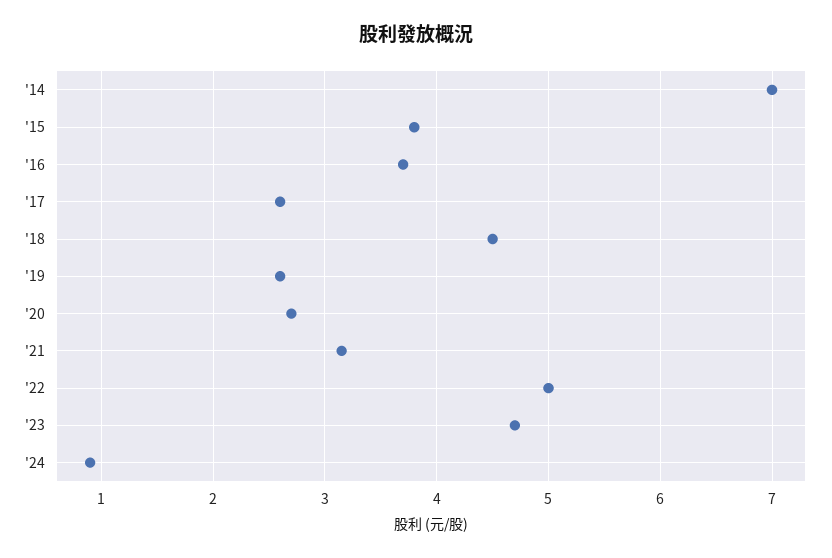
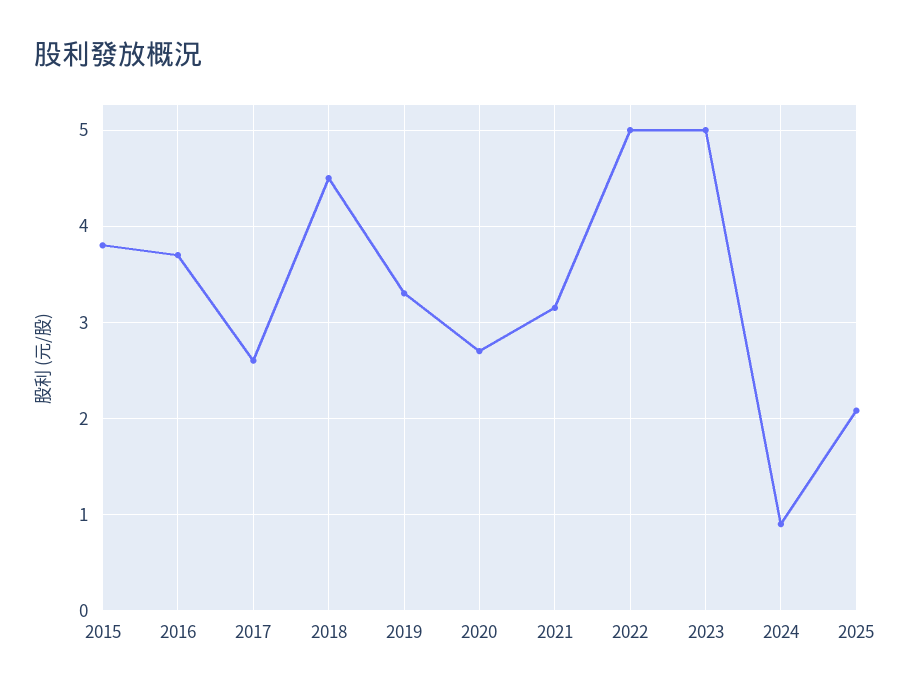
'14: 7 -> none
'19: 2.6 -> 3.3
'23: 4.7 -> 5
2025: none -> 2.1

